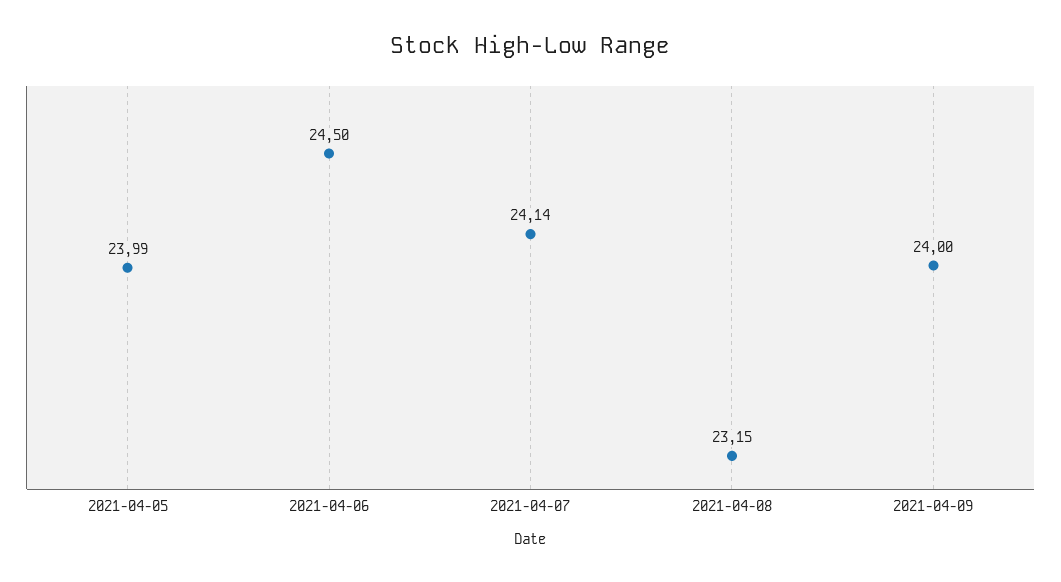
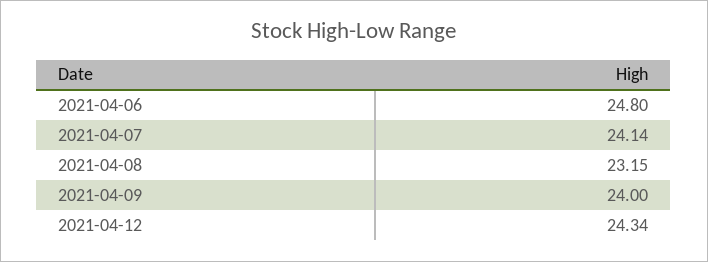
2021-04-05: 23.99 -> none
2021-04-06: 24.5 -> 24.8
2021-04-12: none -> 24.34

